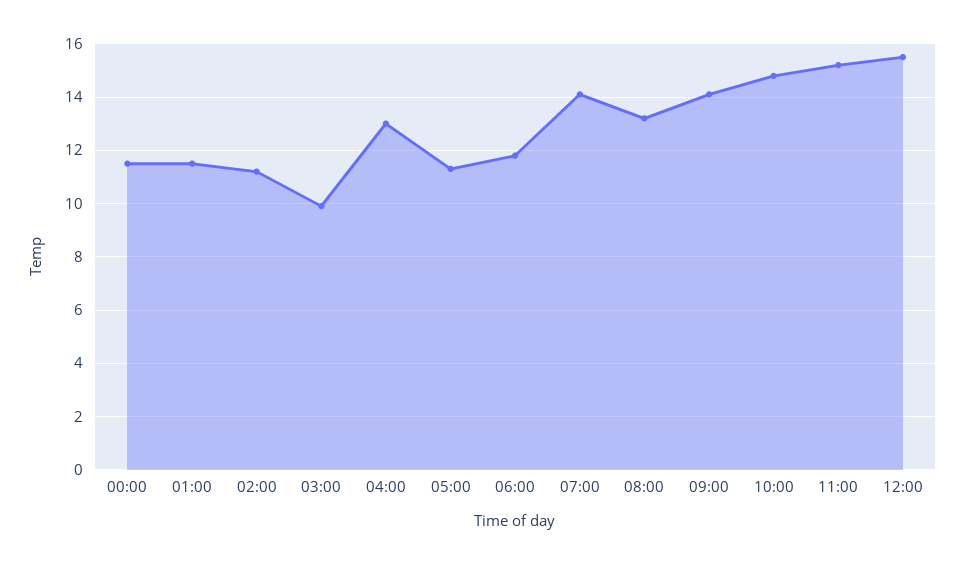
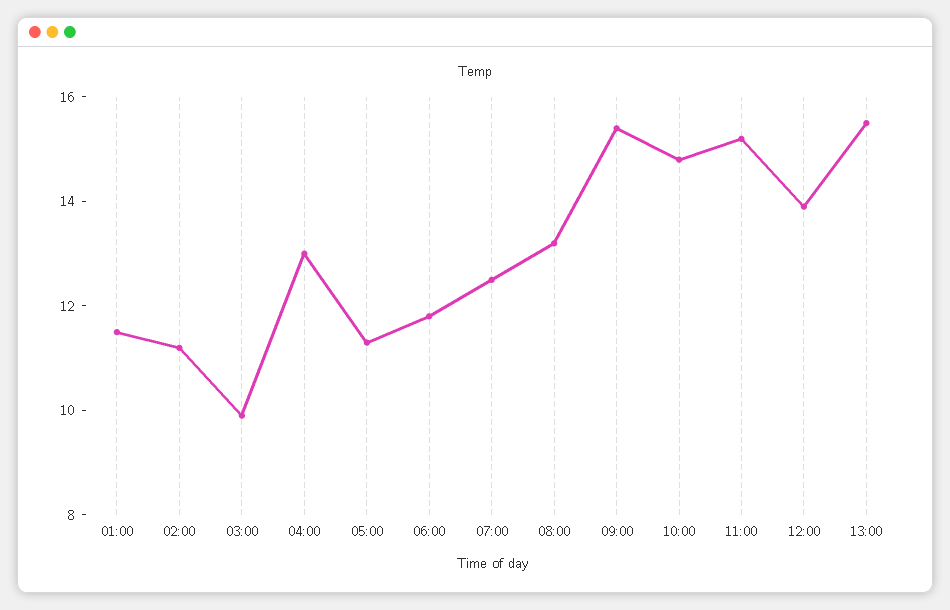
00:00: 11.5 -> none
07:00: 14 -> 12.5
09:00: 14 -> 15.5
12:00: 15.5 -> 14
13:00: none -> 15.5

